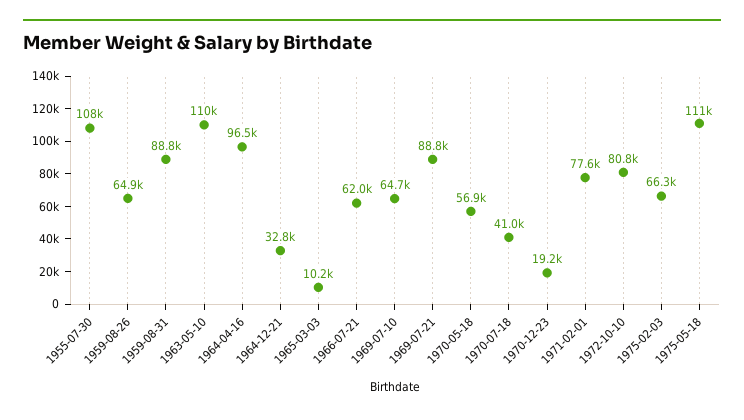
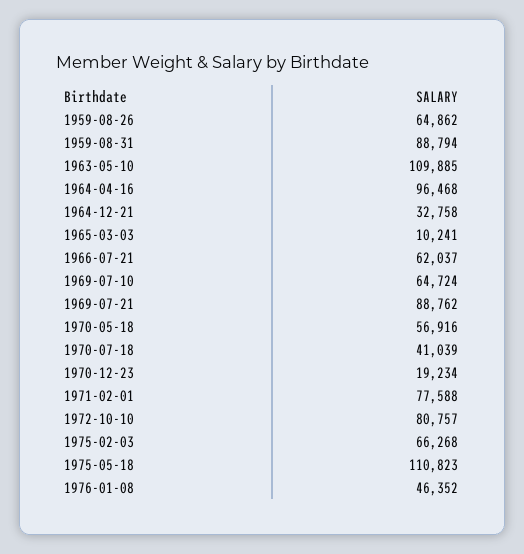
1955-07-30: 108000 -> none
1976-01-08: none -> 46352

